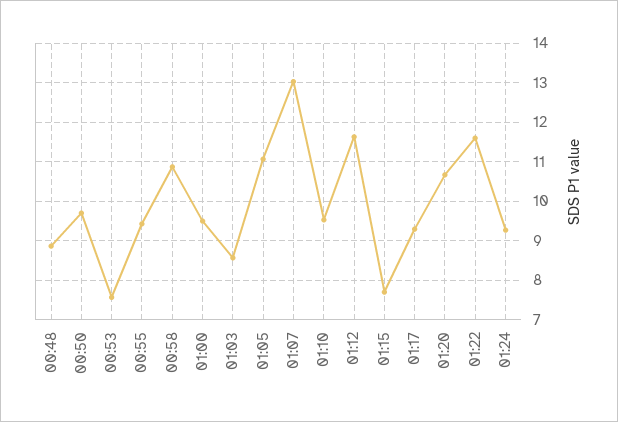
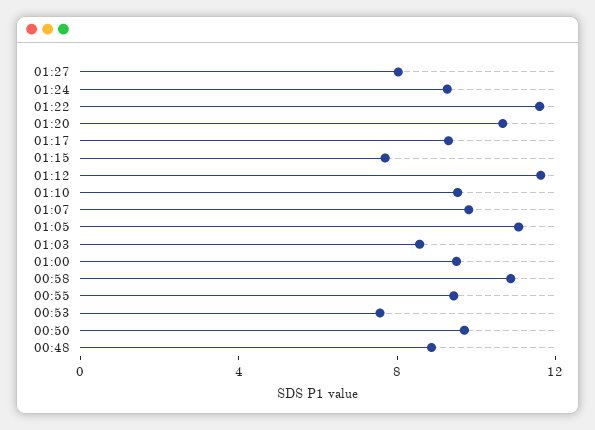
01:07: 13 -> 10
01:27: none -> 8

